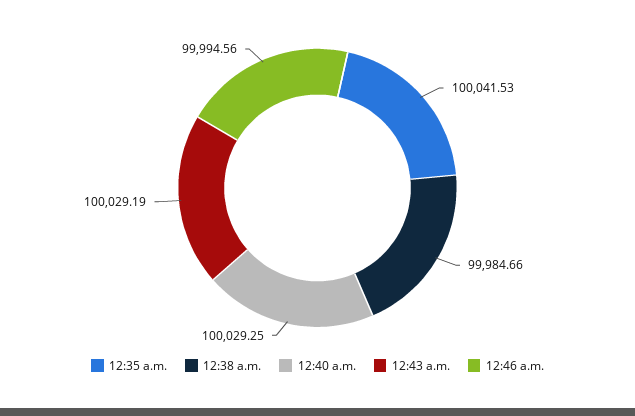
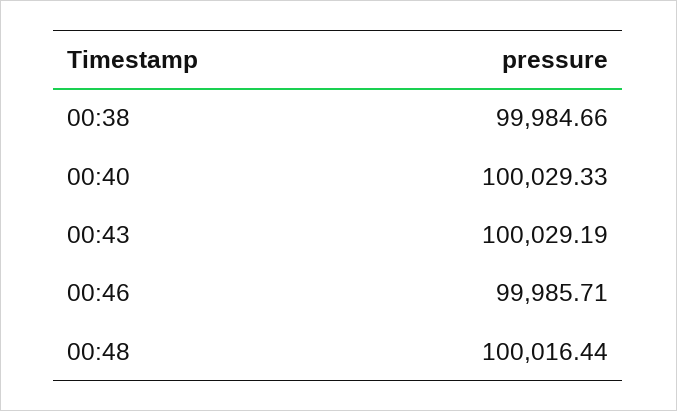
12:35 a.m.: 100041.53 -> none
12:40 a.m.: 100029.25 -> 100029.33
12:46 a.m.: 99994.56 -> 99985.71
00:48: none -> 100016.44

